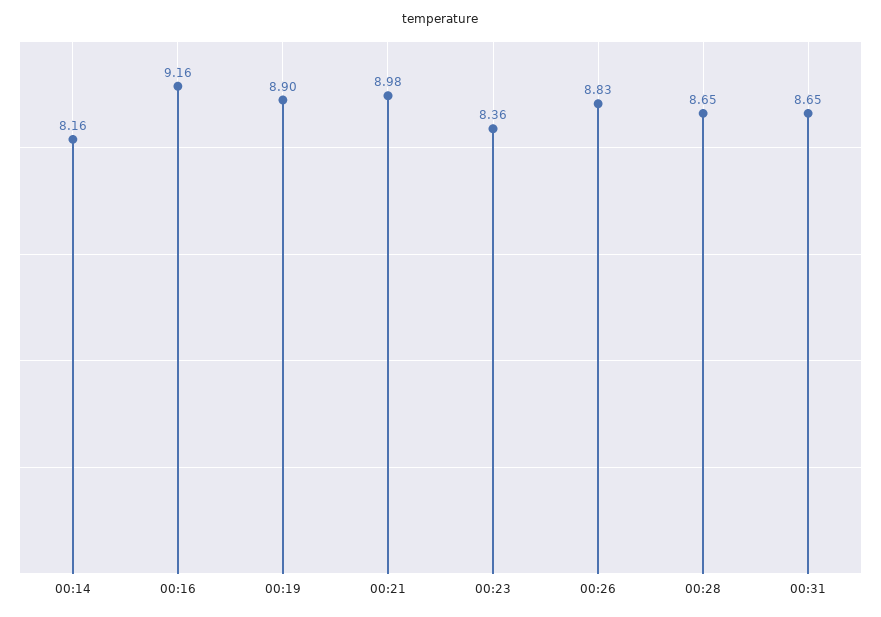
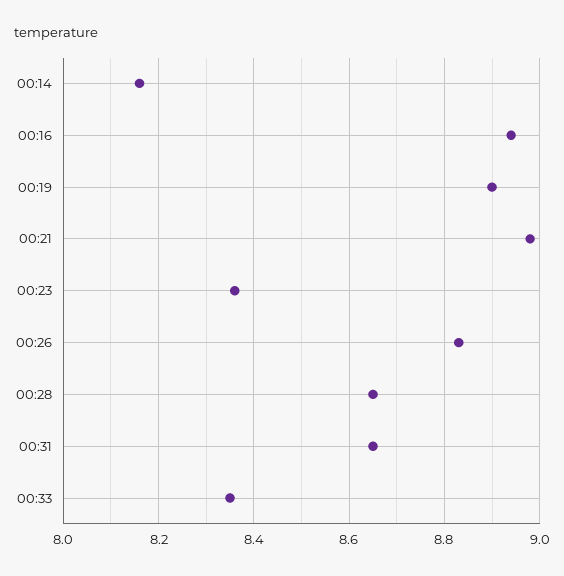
00:16: 9.16 -> 8.95
00:33: none -> 8.35

